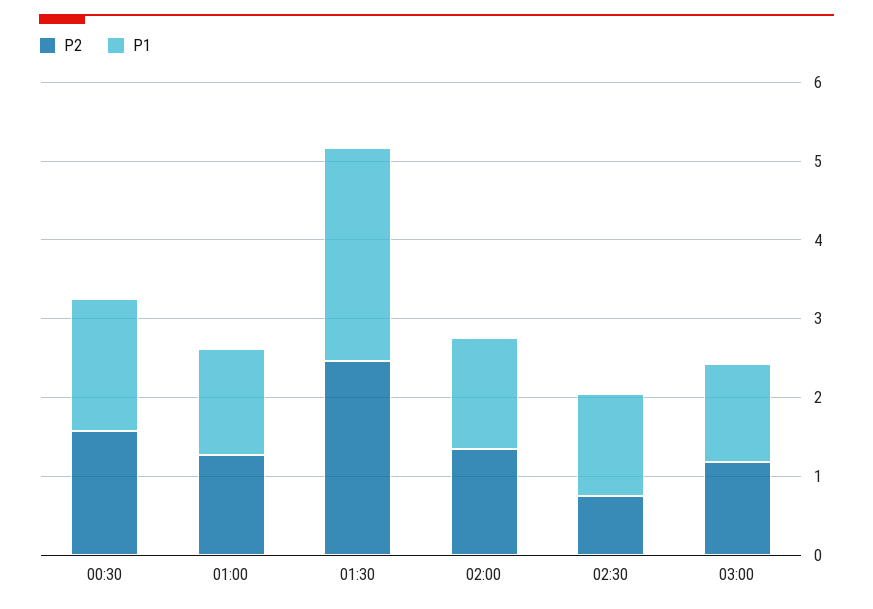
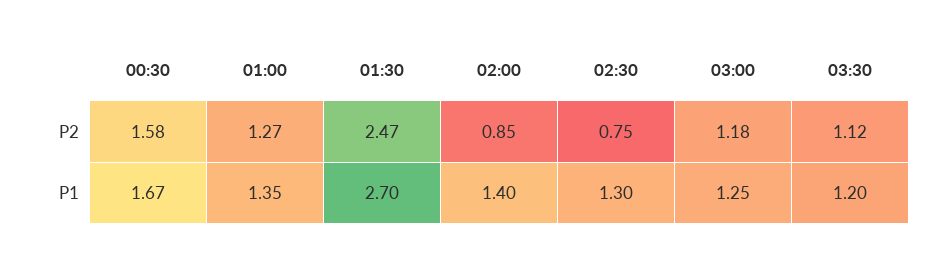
P2, 02:00: 1.4 -> 0.85
P2, 03:30: none -> 1.12
P1, 03:30: none -> 1.2

